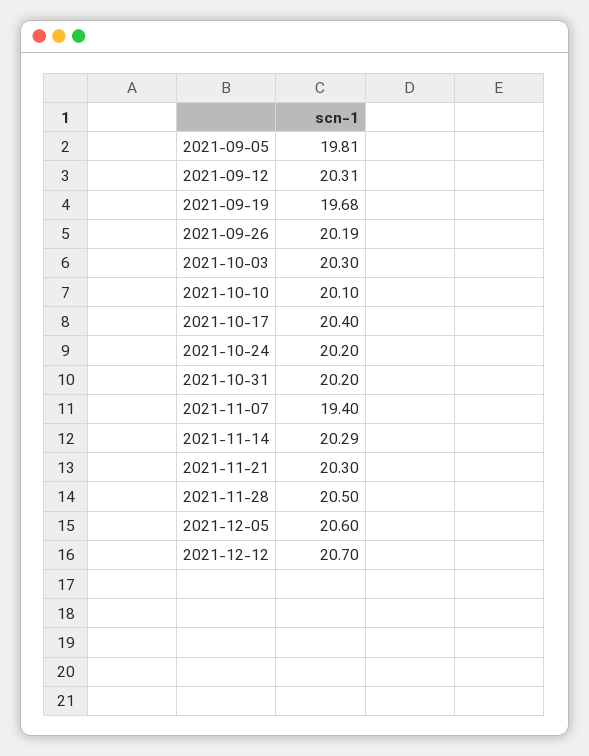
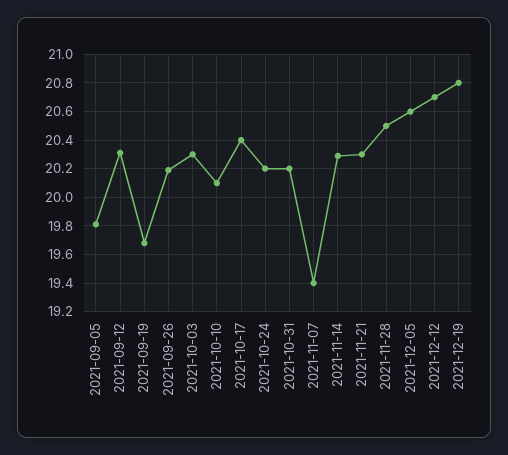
2021-12-19: none -> 20.8

